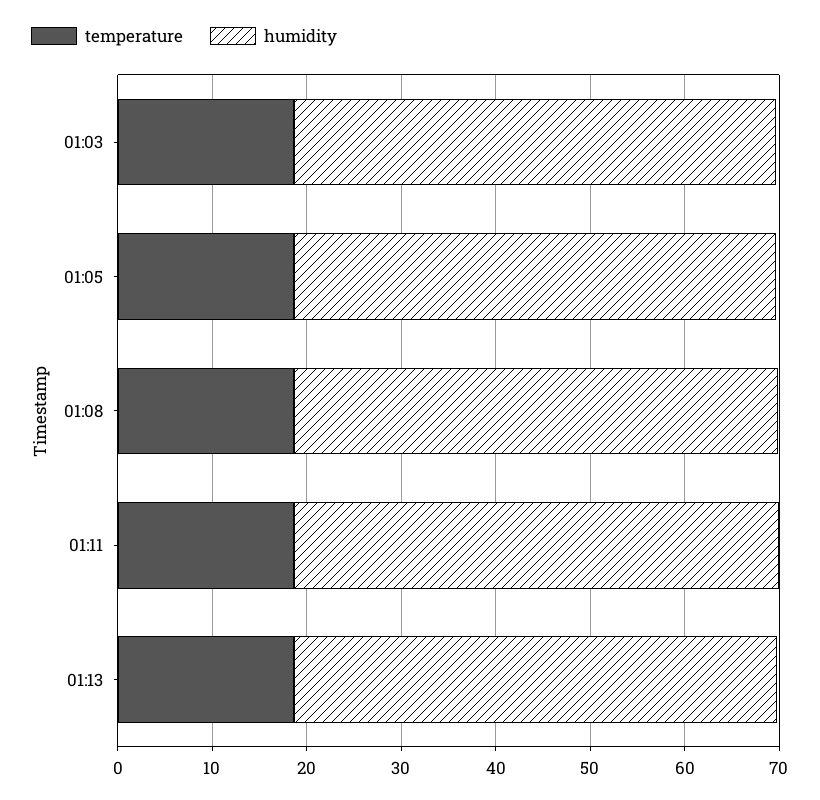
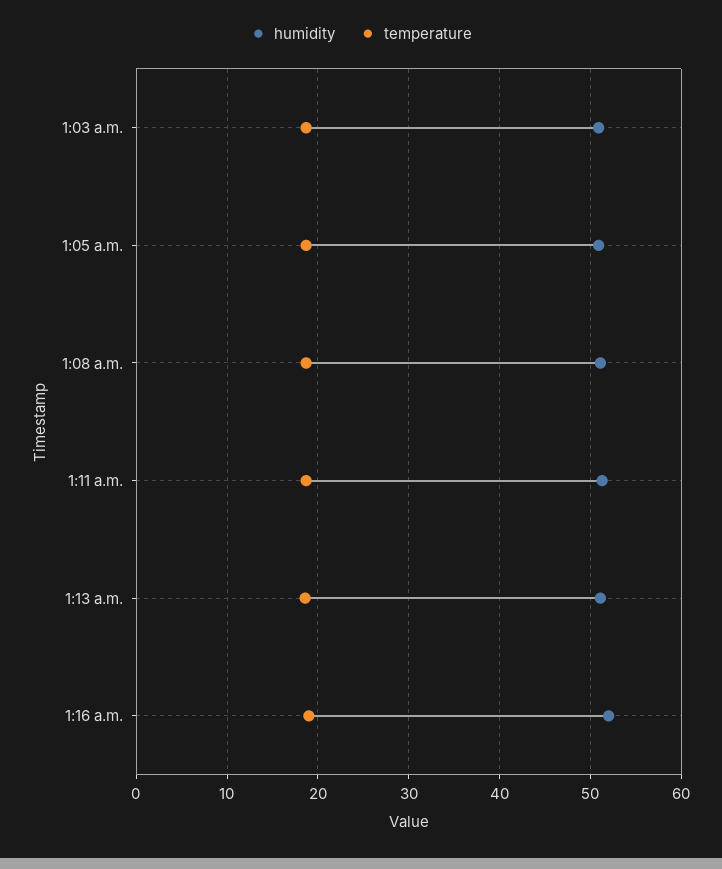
humidity, 1:16 a.m.: none -> 52
temperature, 1:16 a.m.: none -> 19

